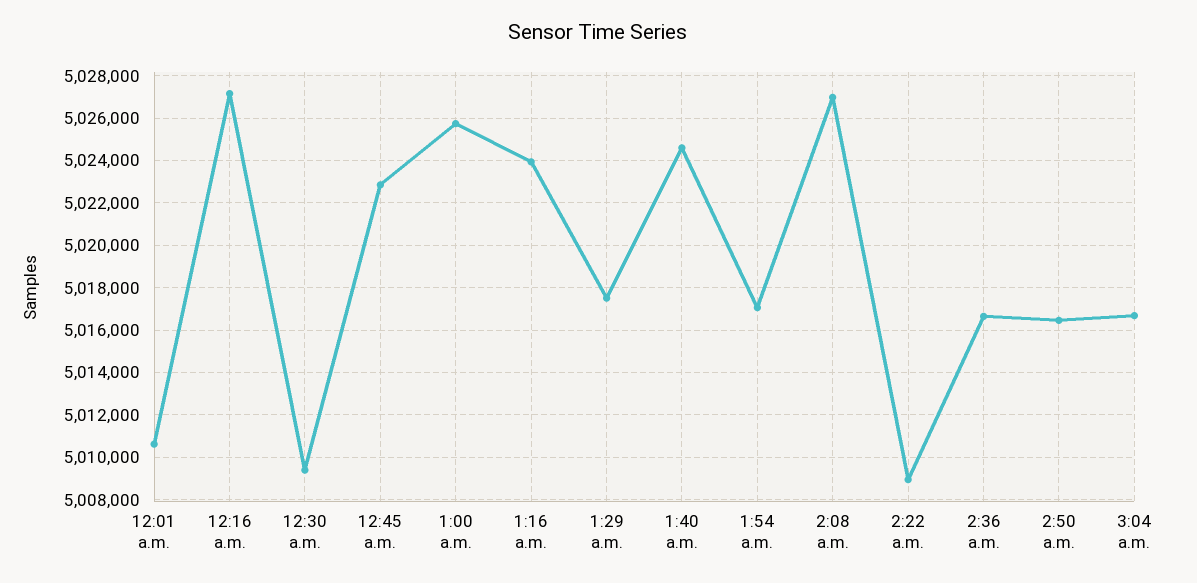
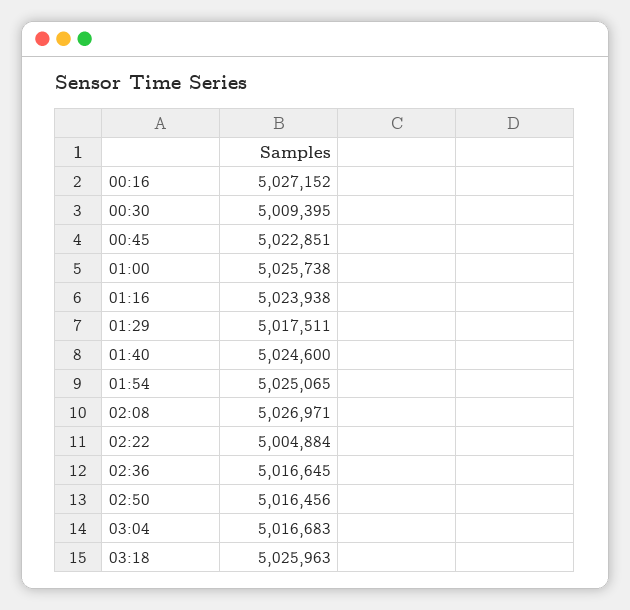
12:01 a.m.: 5010500 -> none
1:54 a.m.: 5017000 -> 5025065
2:22 a.m.: 5009000 -> 5004884
03:18: none -> 5025963

